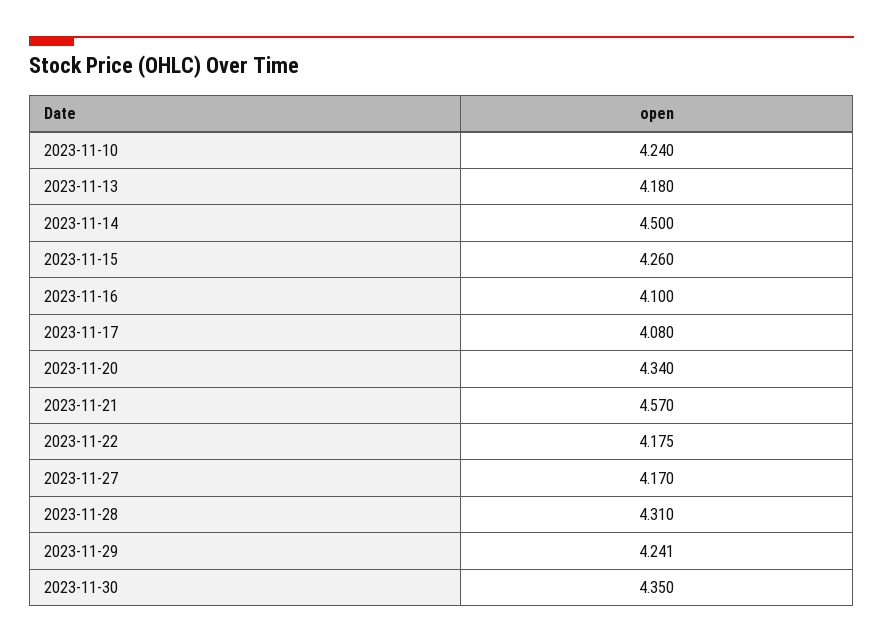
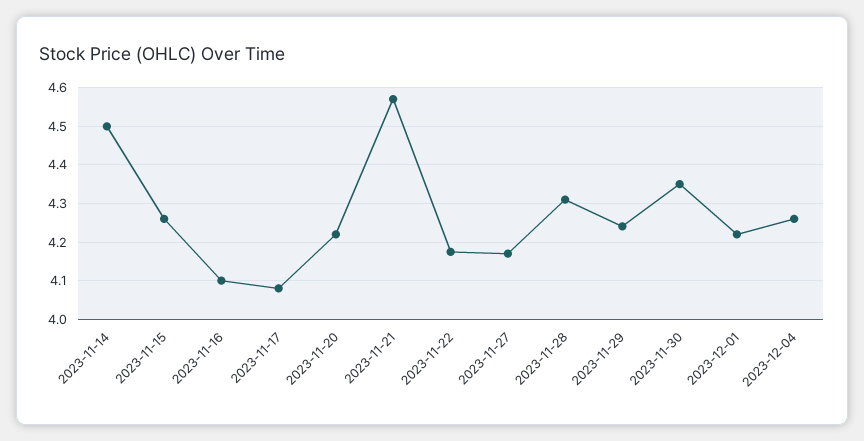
2023-11-10: 4.24 -> none
2023-11-13: 4.18 -> none
2023-11-20: 4.34 -> 4.22
2023-12-01: none -> 4.22
2023-12-04: none -> 4.26

